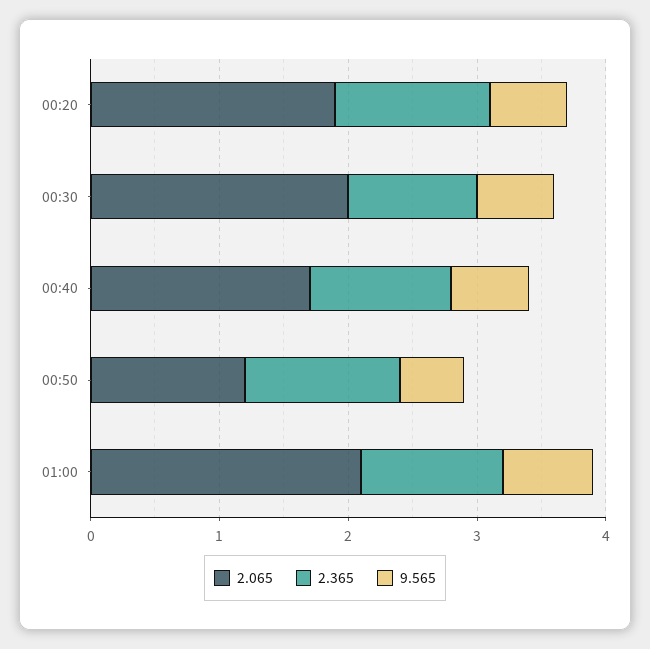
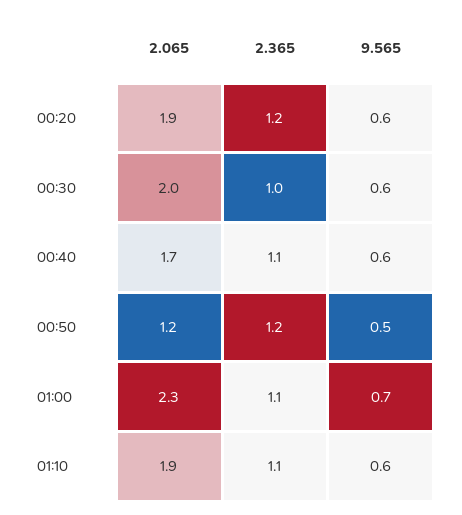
2.065, 01:00: 2.1 -> 2.3
2.065, 01:10: none -> 1.9
2.365, 01:10: none -> 1.1
9.565, 01:10: none -> 0.6

